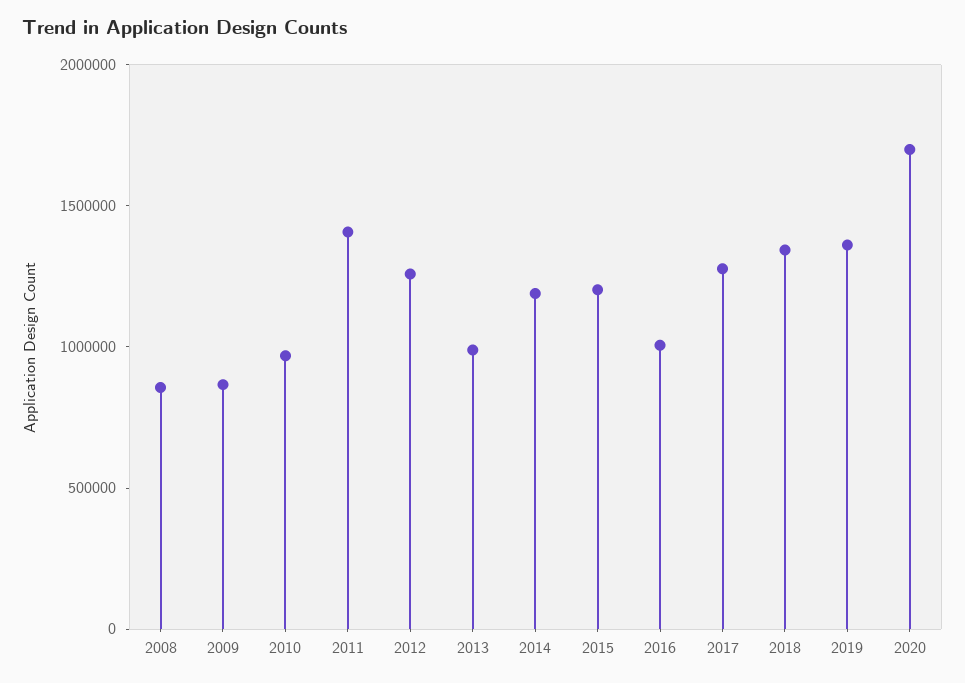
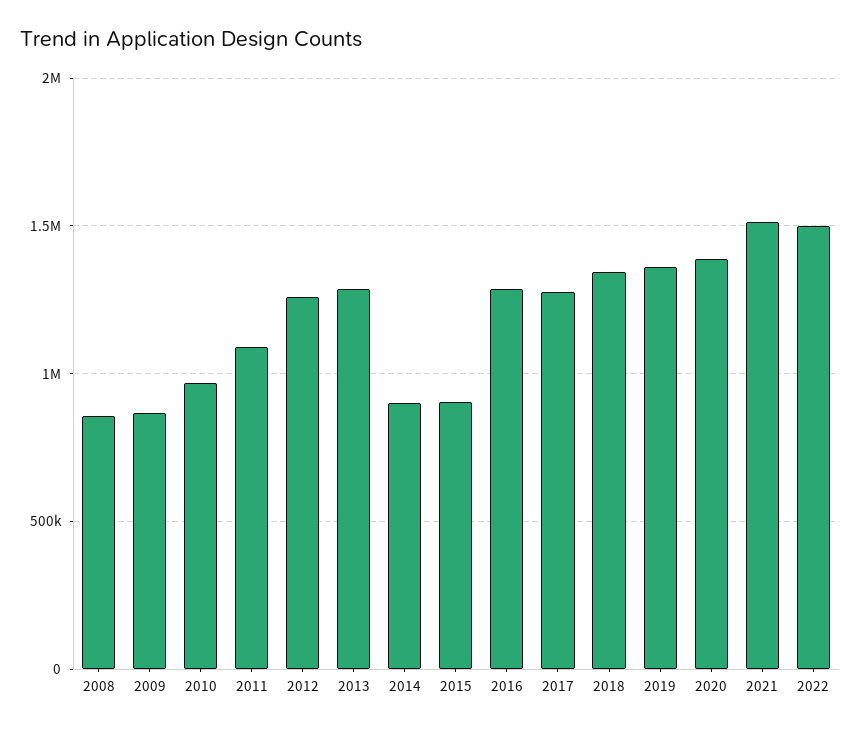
2011: 1400000 -> 1100000
2013: 1000000 -> 1300000
2014: 1200000 -> 900000
2015: 1200000 -> 900000
2016: 1000000 -> 1300000
2020: 1700000 -> 1400000
2021: none -> 1500000
2022: none -> 1500000

